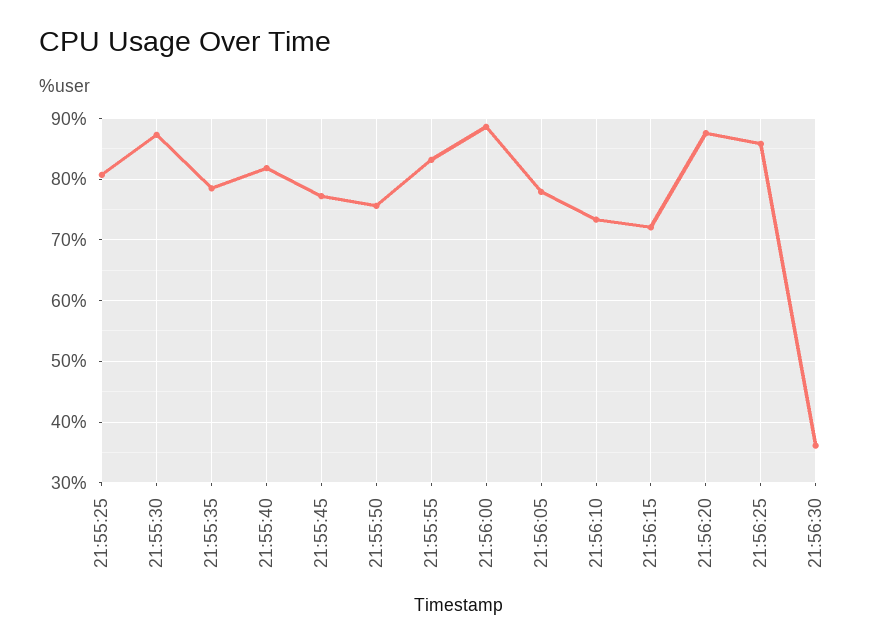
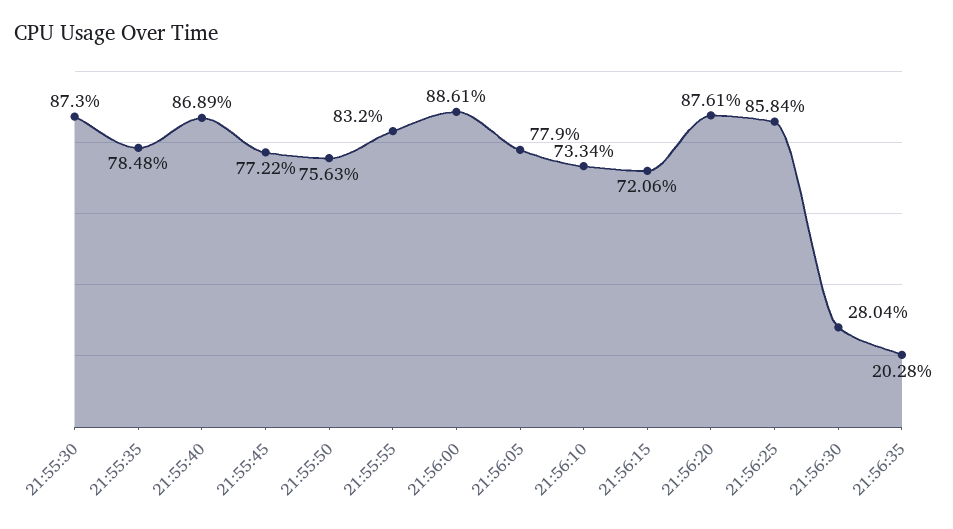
21:55:25: 81 -> none
21:55:40: 82 -> 86.89
21:56:30: 36 -> 28.04
21:56:35: none -> 20.28

